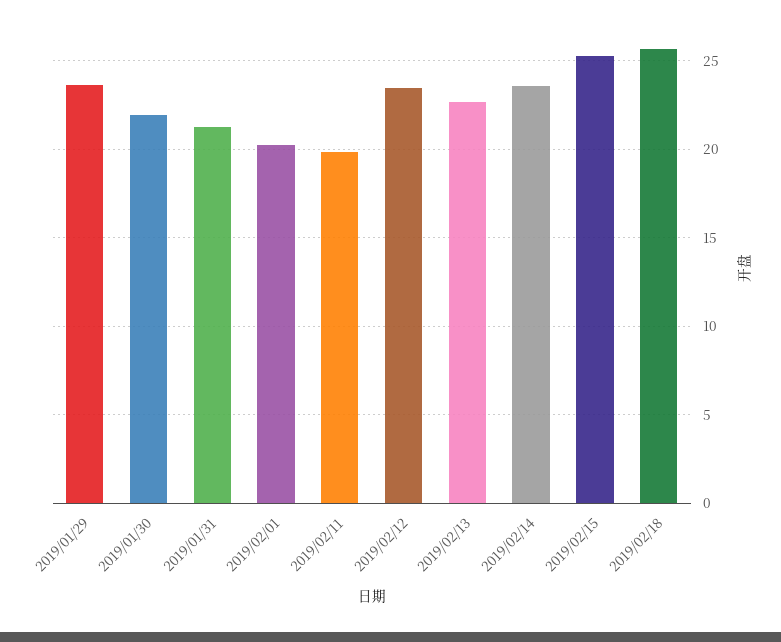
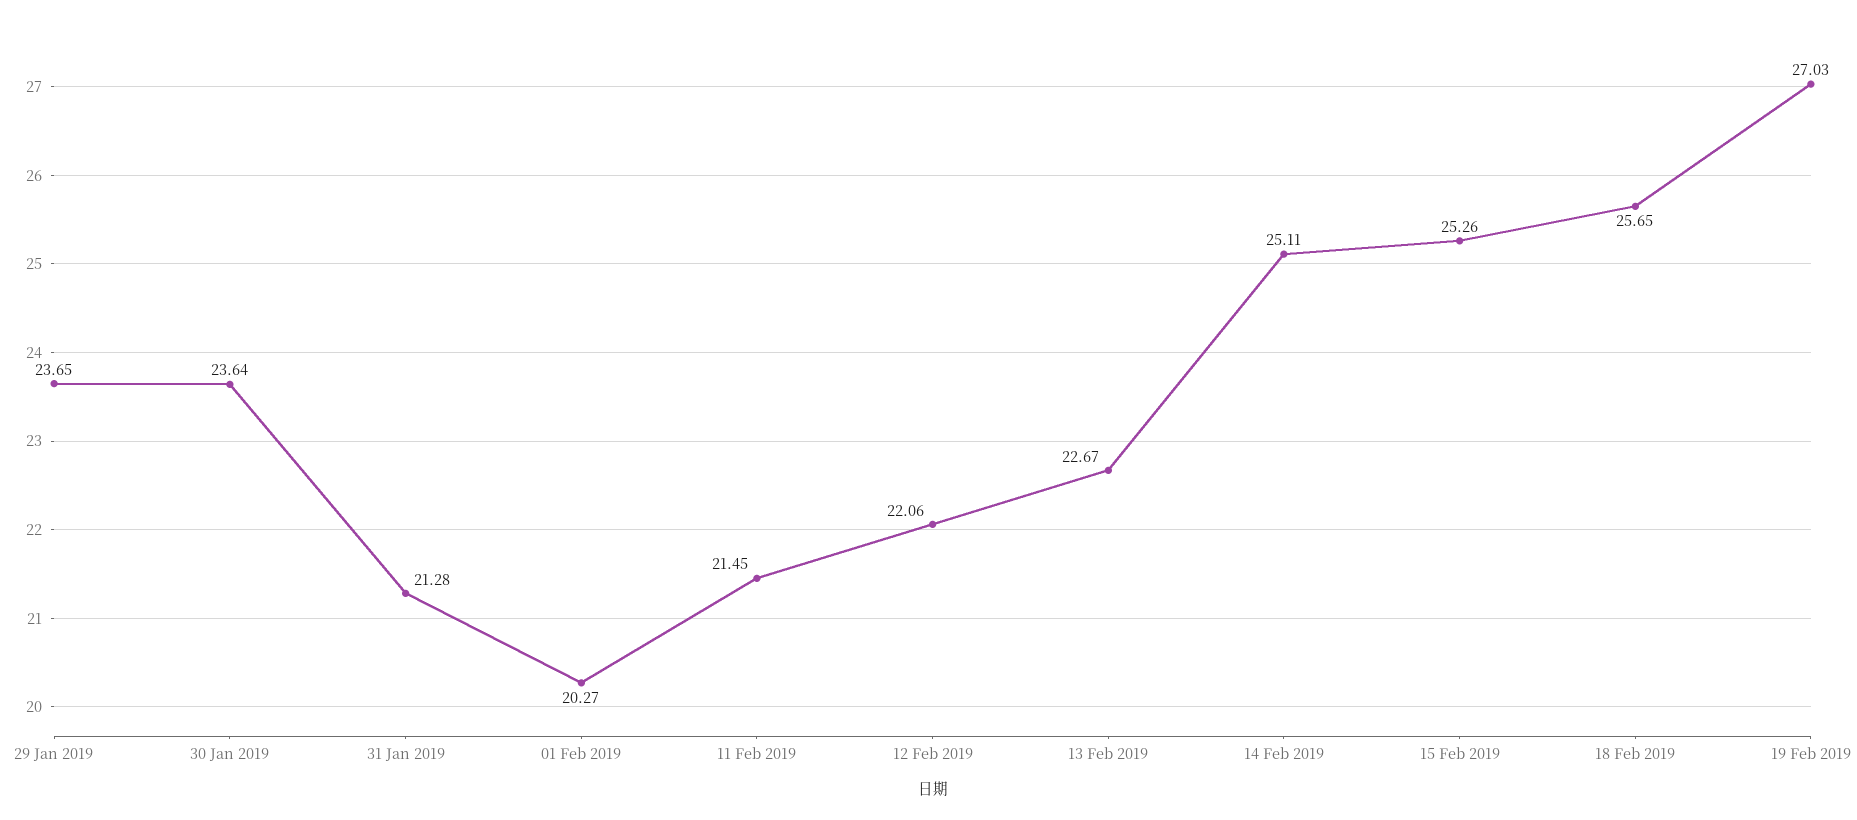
2019/01/30: 22 -> 23.64
2019/02/11: 20 -> 21.45
2019/02/12: 23.5 -> 22.06
2019/02/14: 23.5 -> 25.11
19 Feb 2019: none -> 27.03

